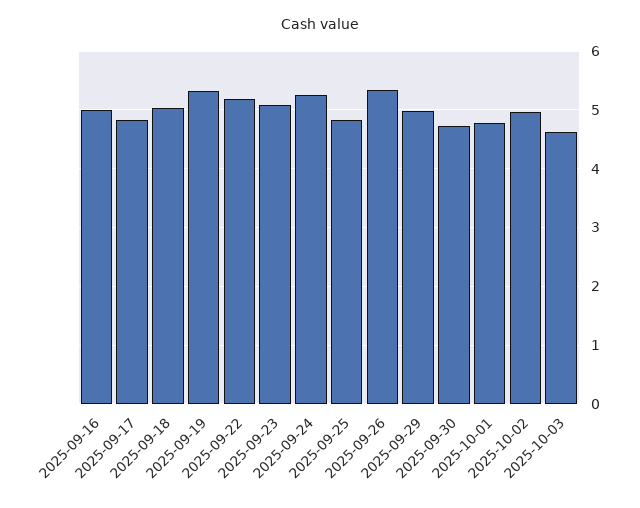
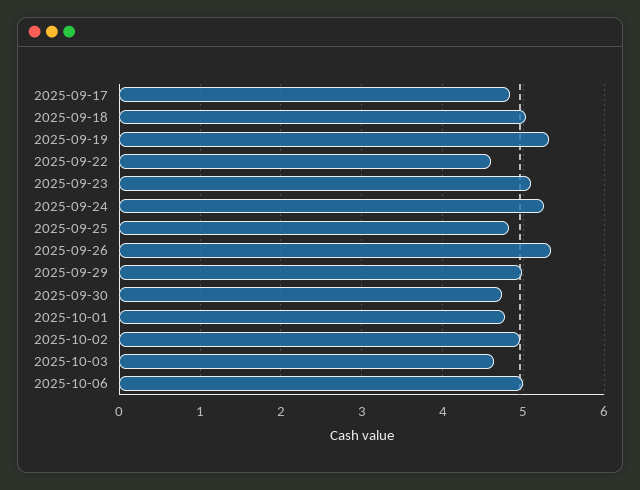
2025-09-16: 5 -> none
2025-09-22: 5.2 -> 4.6
2025-10-06: none -> 5

